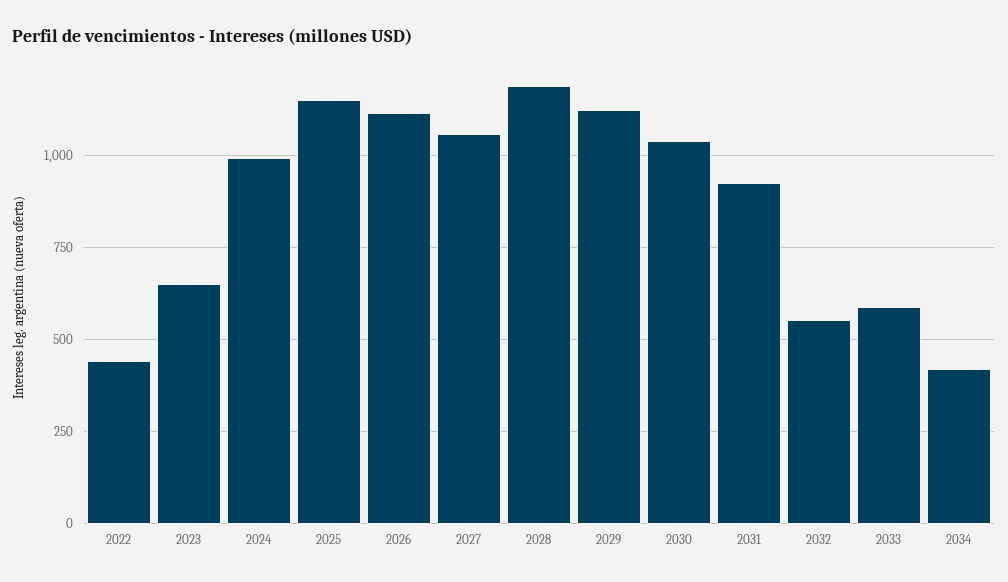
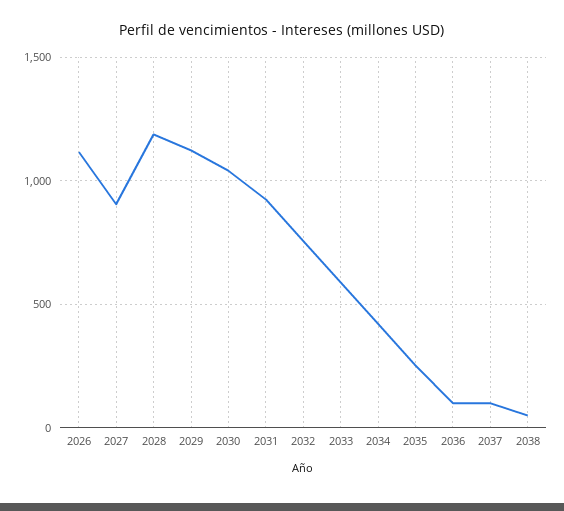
2022: 450 -> none
2023: 650 -> none
2024: 1000 -> none
2025: 1150 -> none
2027: 1050 -> 900
2032: 550 -> 750
2035: none -> 250
2036: none -> 100
2037: none -> 100
2038: none -> 50

